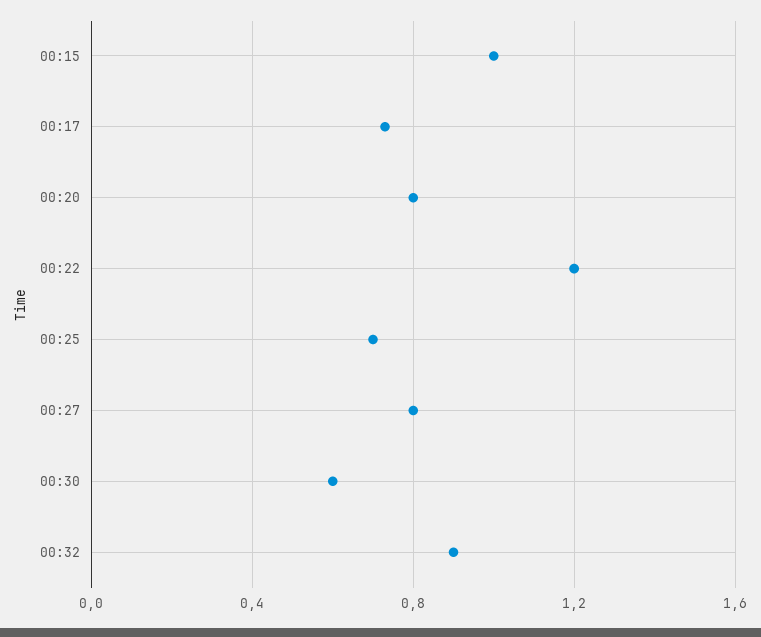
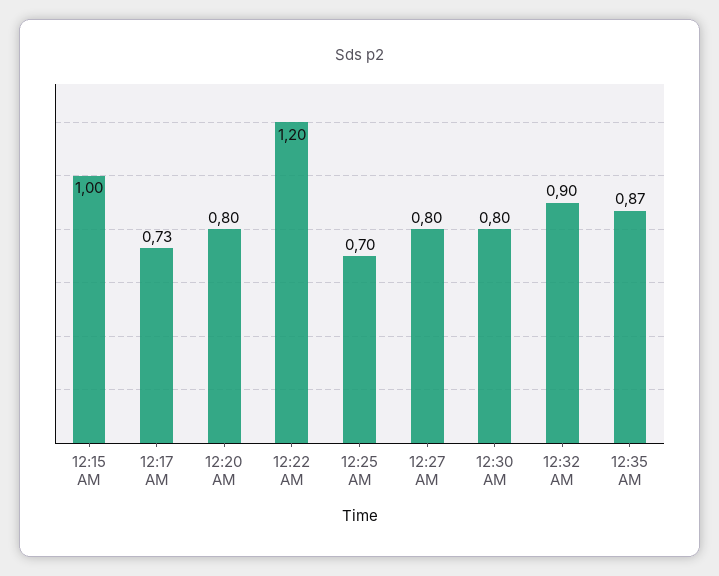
00:30: 0.6 -> 0.8
12:35 AM: none -> 0.87

